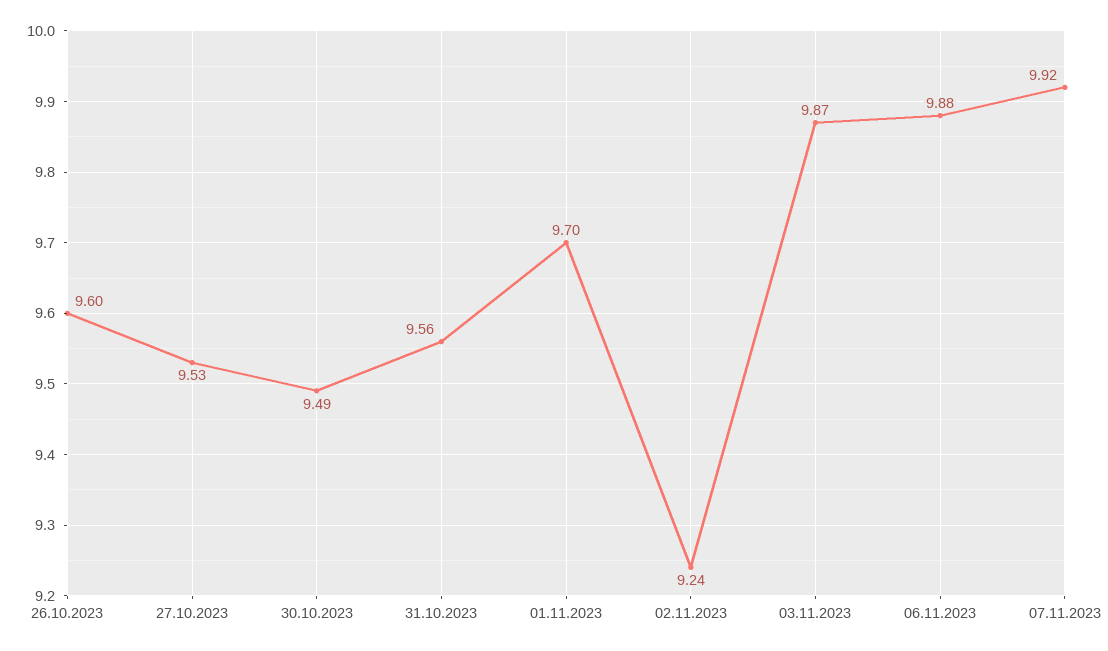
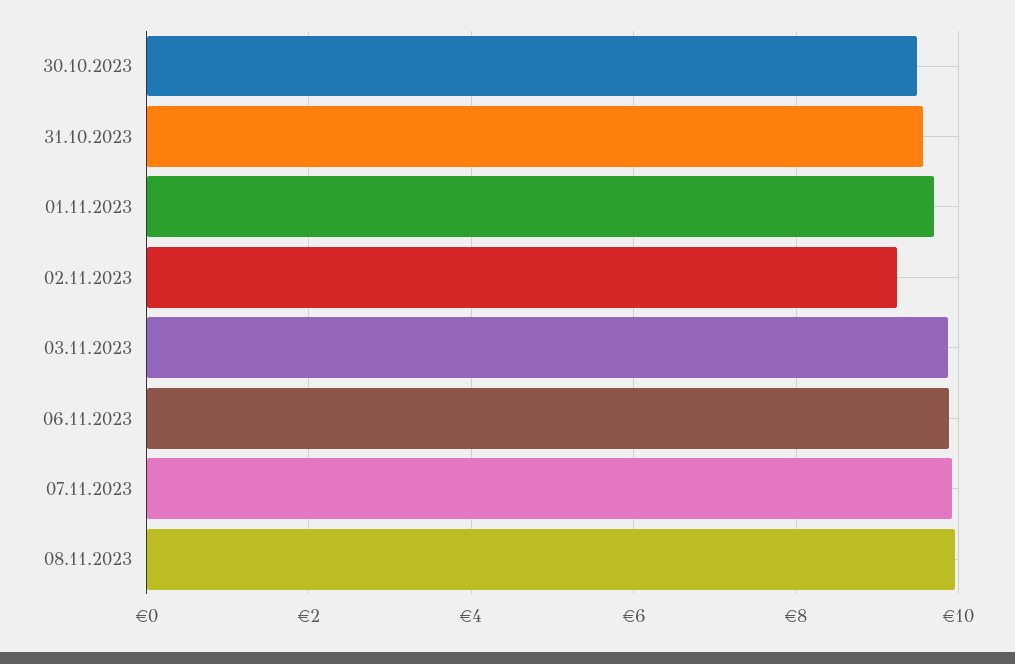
26.10.2023: 9.6 -> none
27.10.2023: 9.53 -> none
08.11.2023: none -> 10

